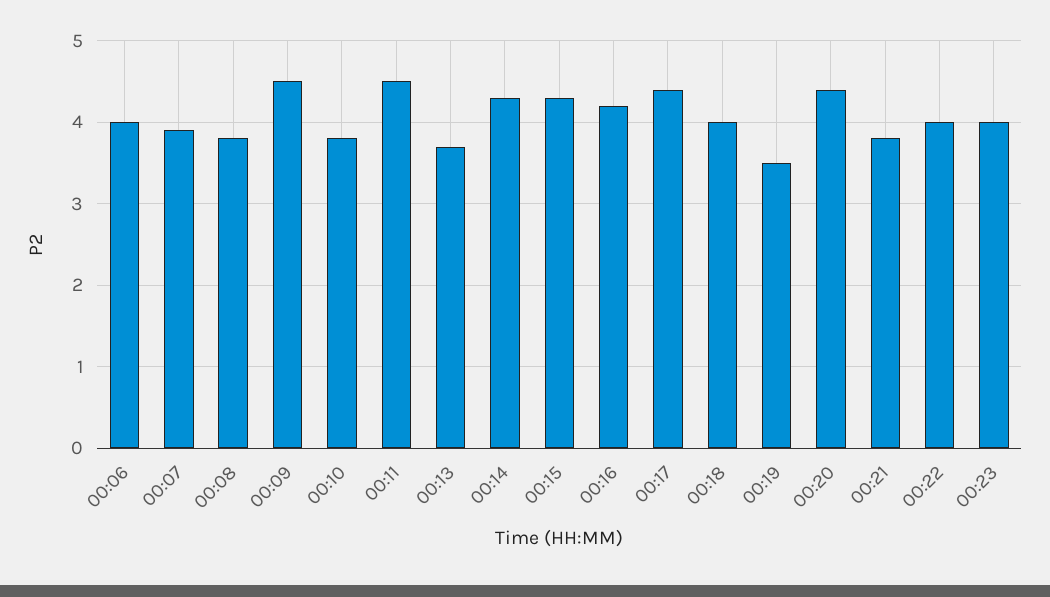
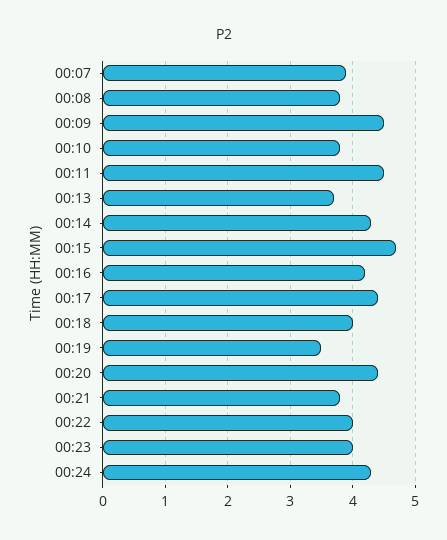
00:06: 4 -> none
00:15: 4.3 -> 4.7
00:24: none -> 4.3

